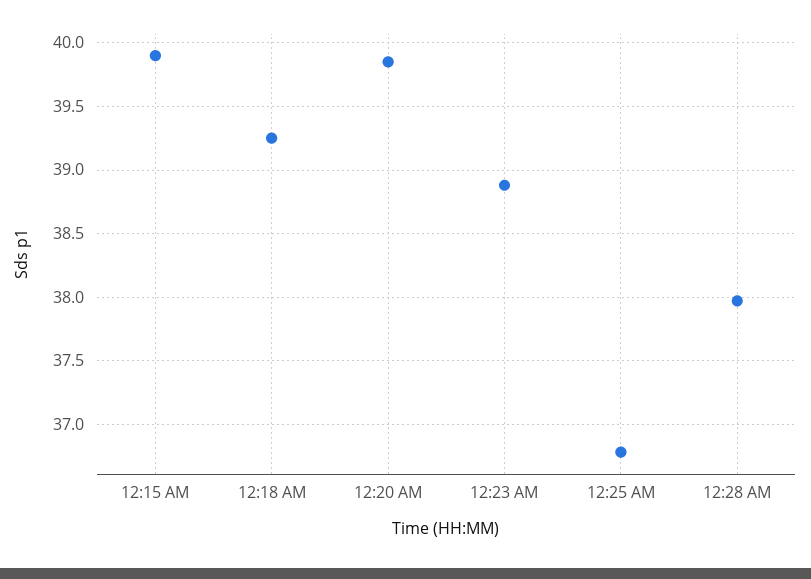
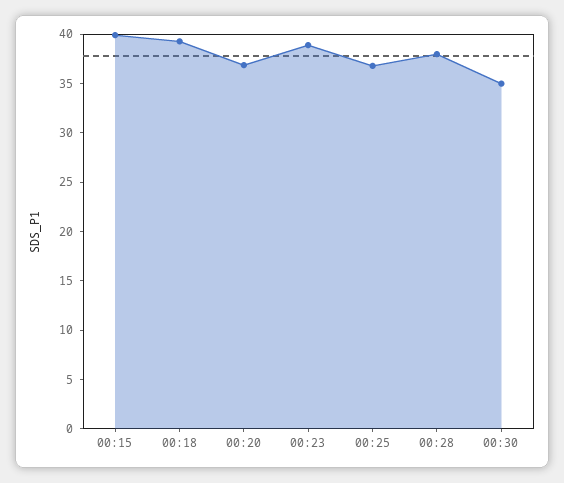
12:20 AM: 39.85 -> 37
00:30: none -> 35

